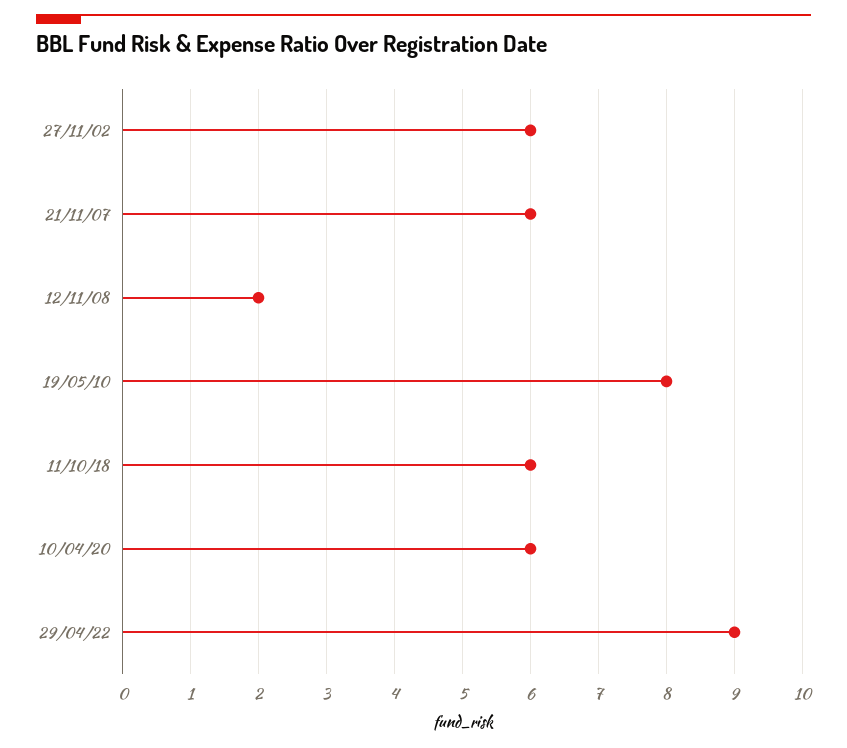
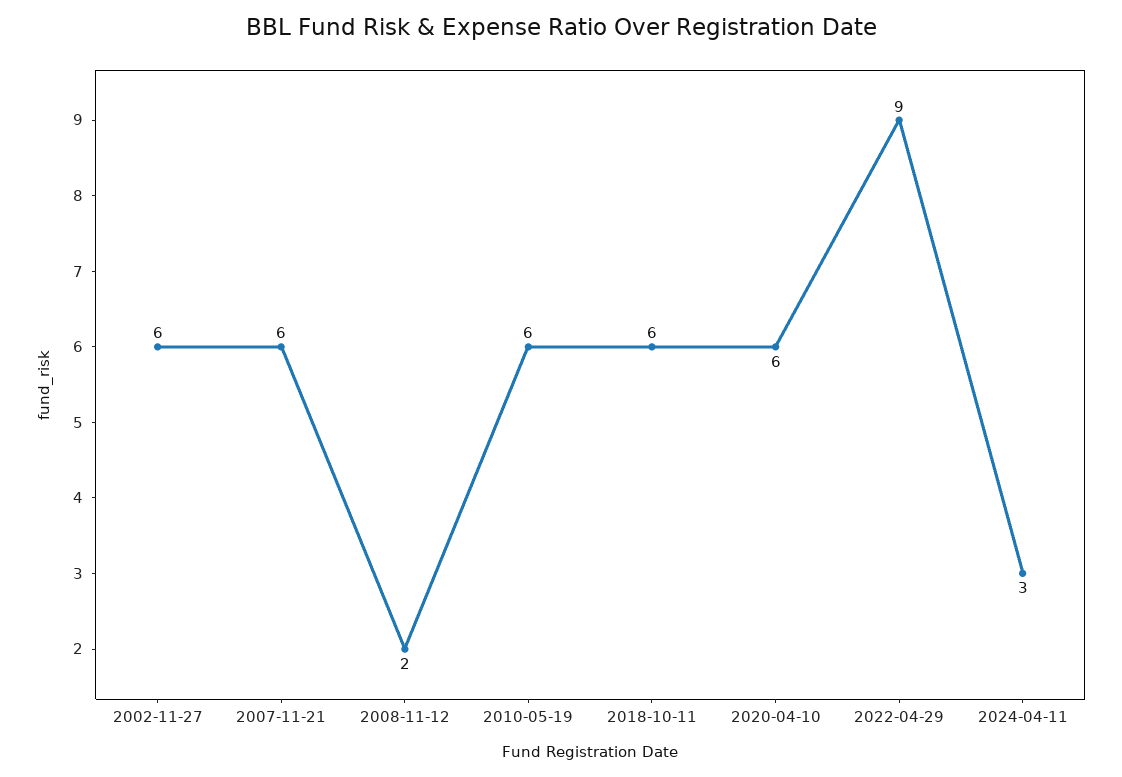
19/05/10: 8 -> 6
2024-04-11: none -> 3

